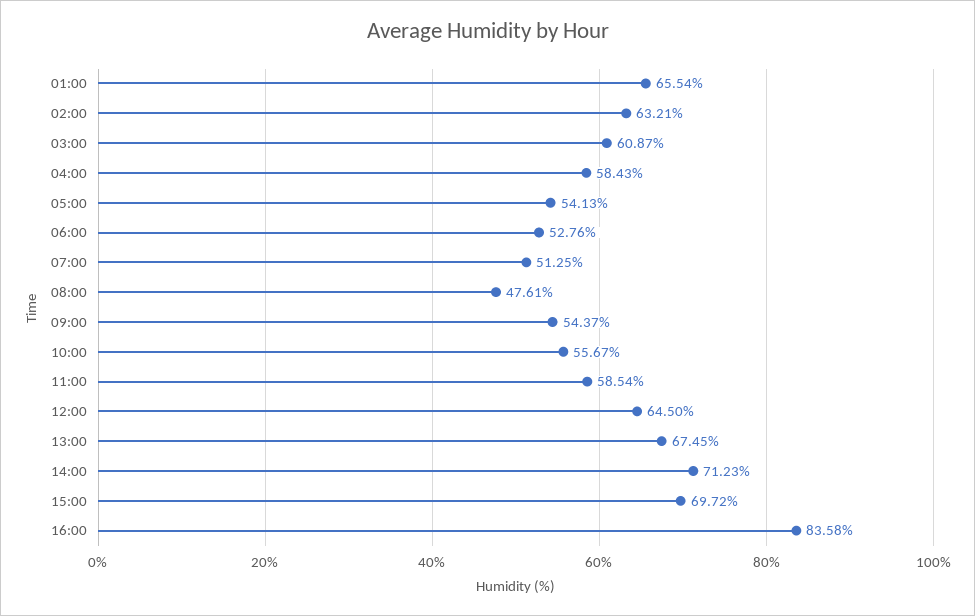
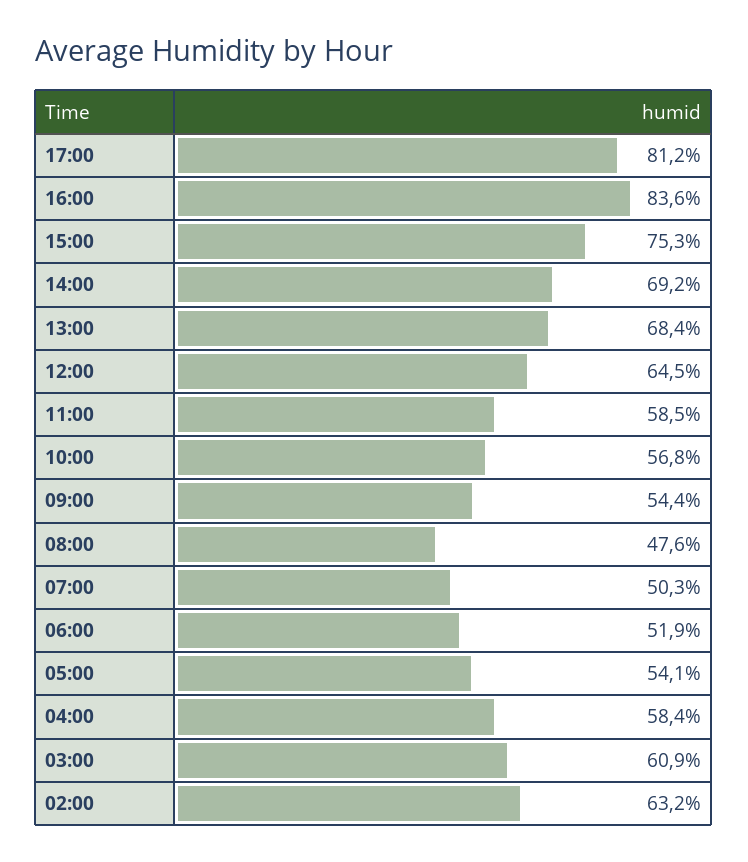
01:00: 65.54 -> none
06:00: 52.76 -> 51.9
07:00: 51.25 -> 50.3
10:00: 55.67 -> 56.8
13:00: 67.45 -> 68.4
14:00: 71.23 -> 69.2
15:00: 69.72 -> 75.3
17:00: none -> 81.2

